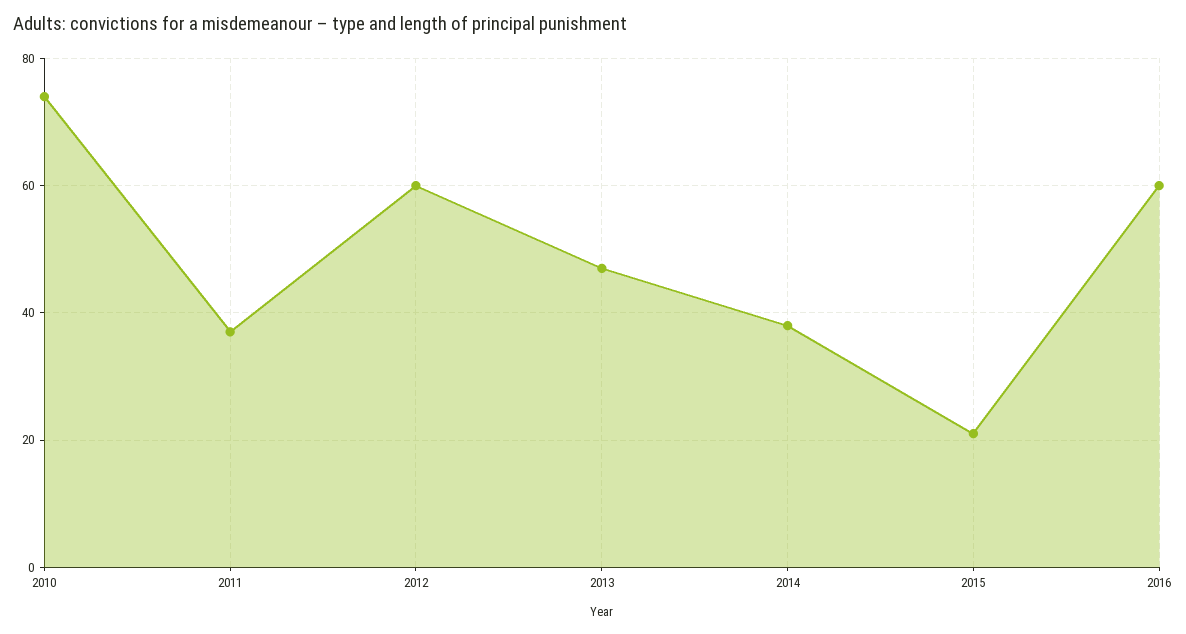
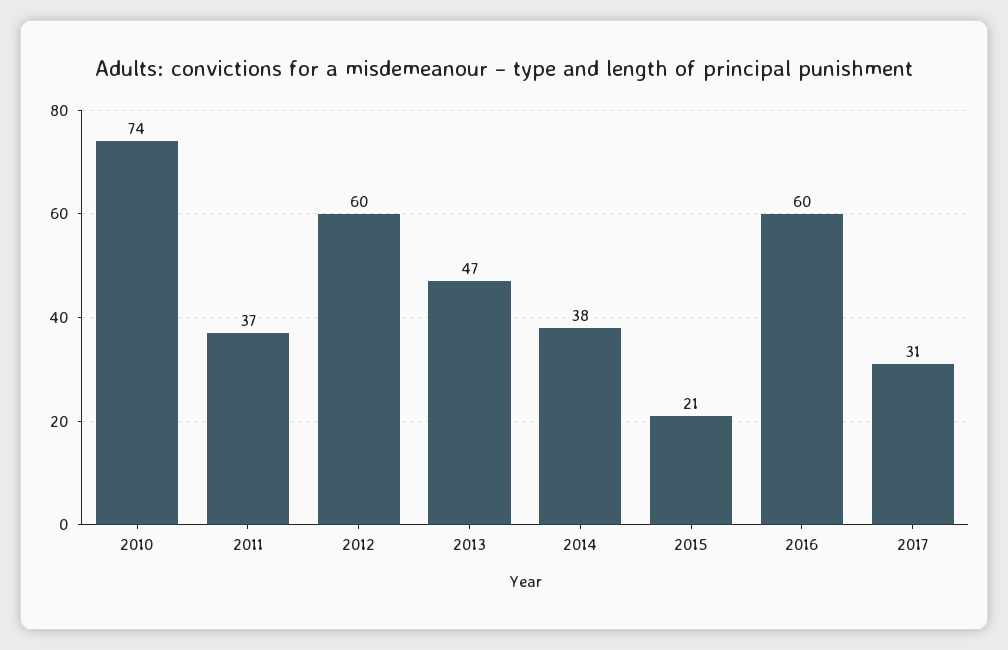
2017: none -> 31

